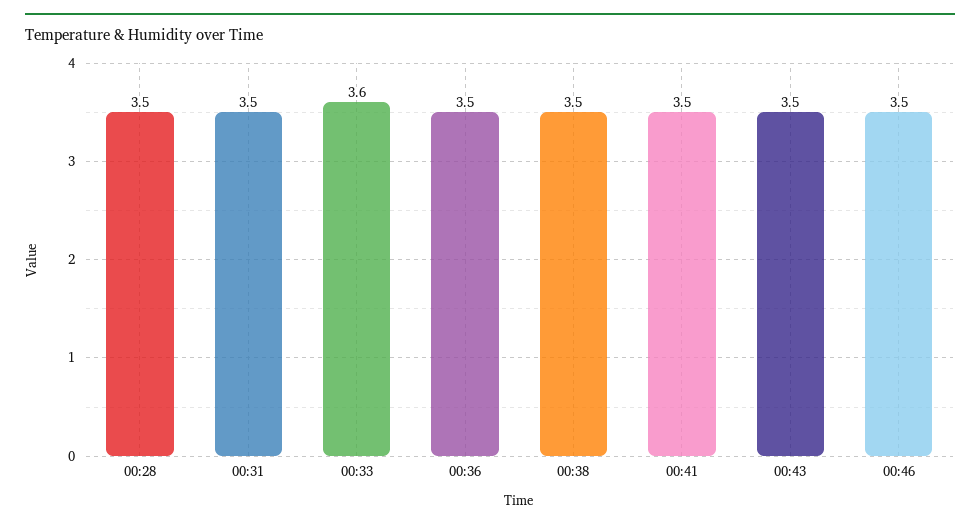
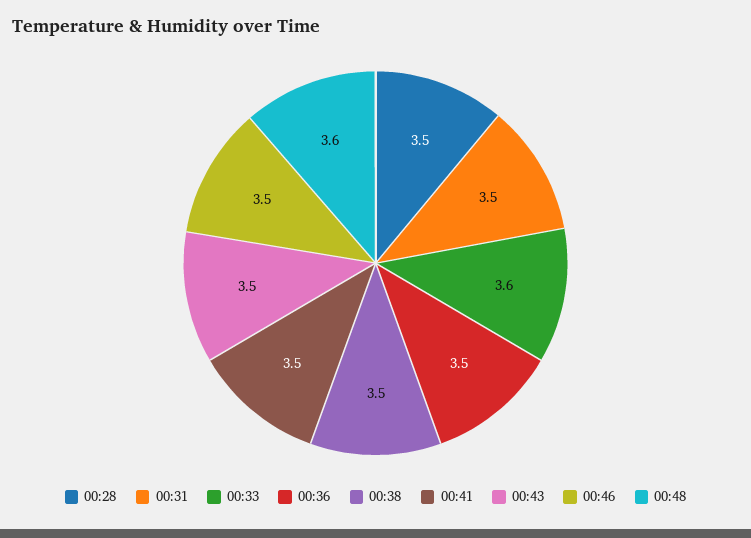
00:48: none -> 3.6

